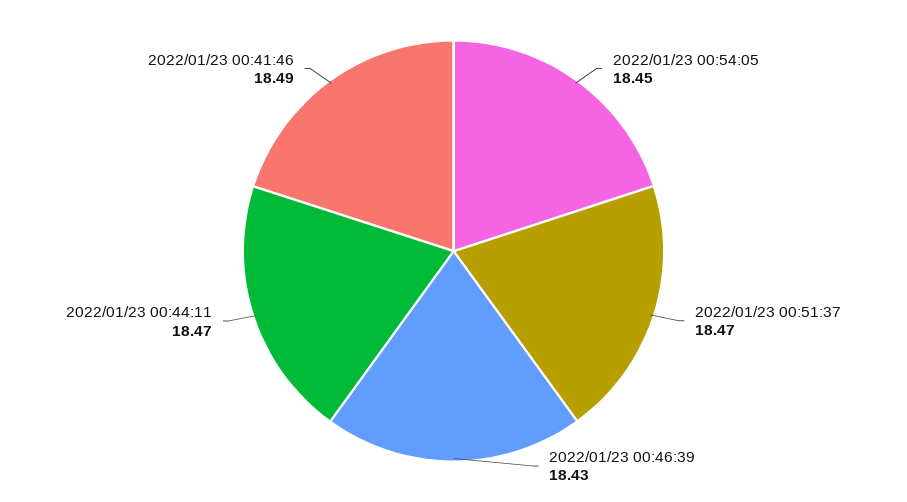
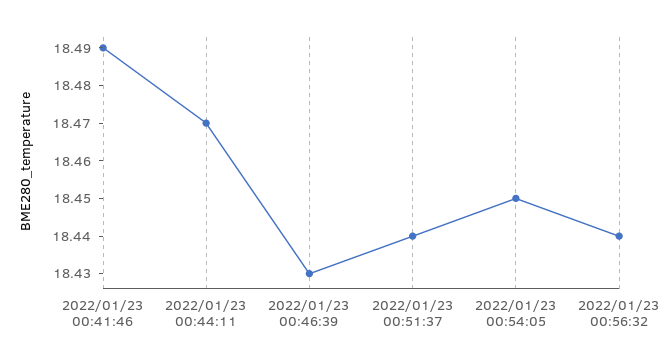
2022/01/23 00:51:37: 18.47 -> 18.44
2022/01/23 00:56:32: none -> 18.44

